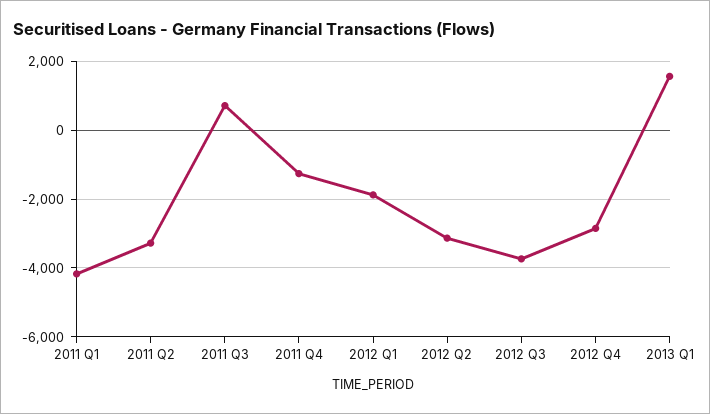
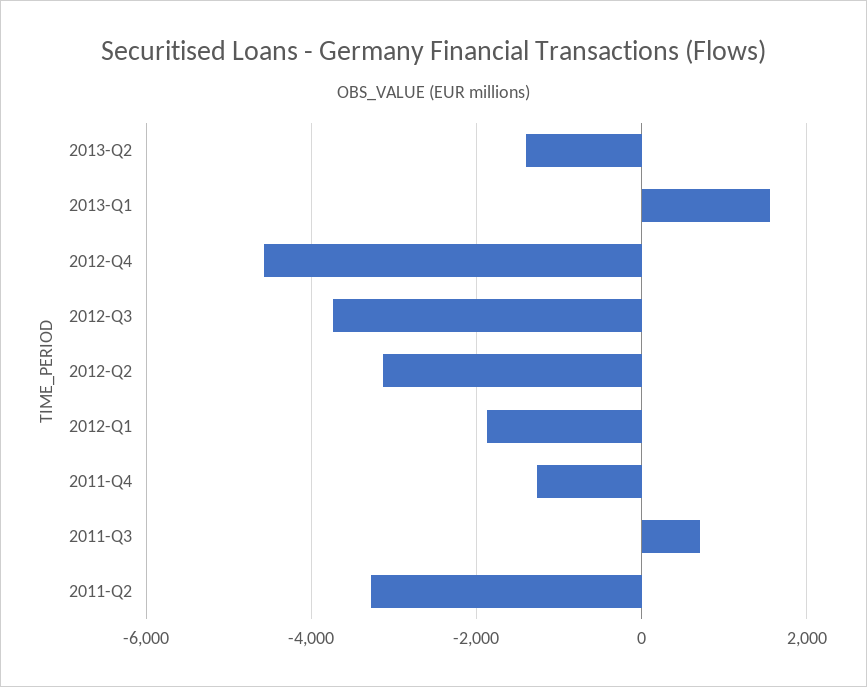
2011 Q1: -4200 -> none
2012 Q4: -2800 -> -4600
2013-Q2: none -> -1400

